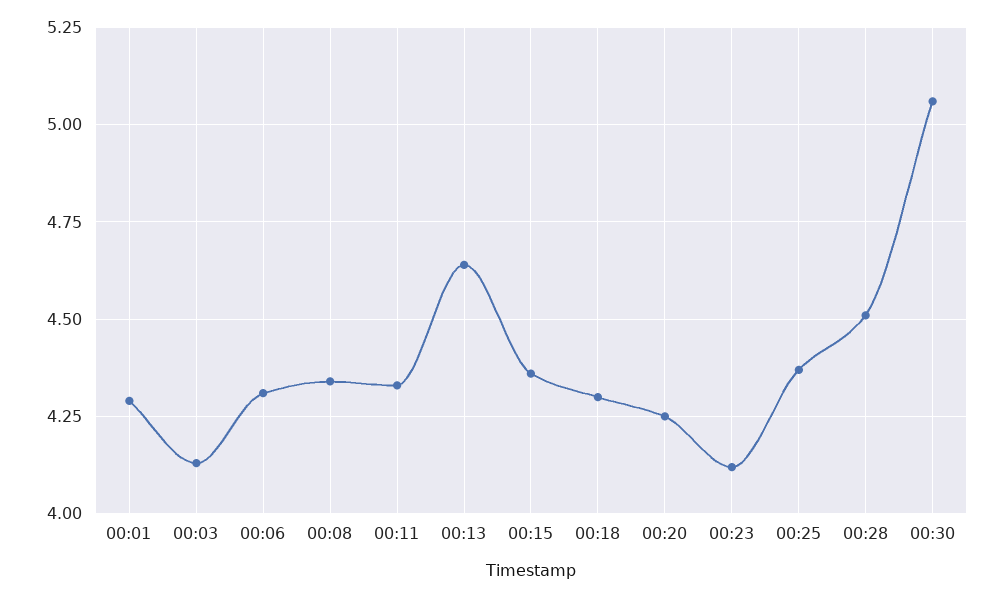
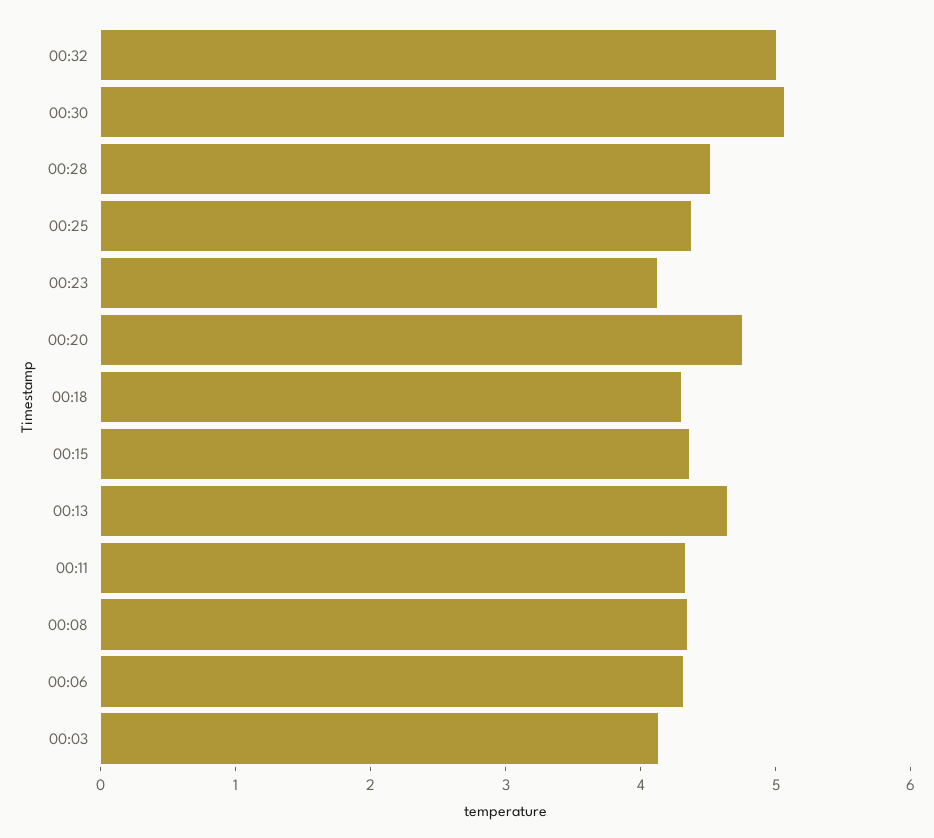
00:01: 4.3 -> none
00:20: 4.25 -> 4.8
00:32: none -> 5

